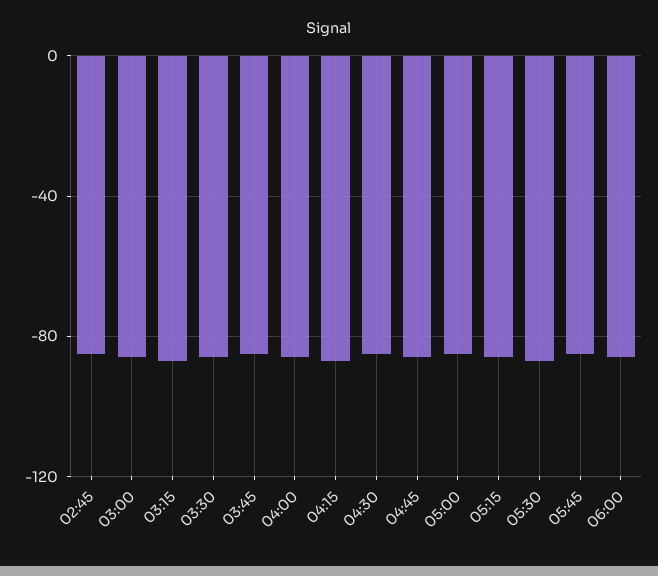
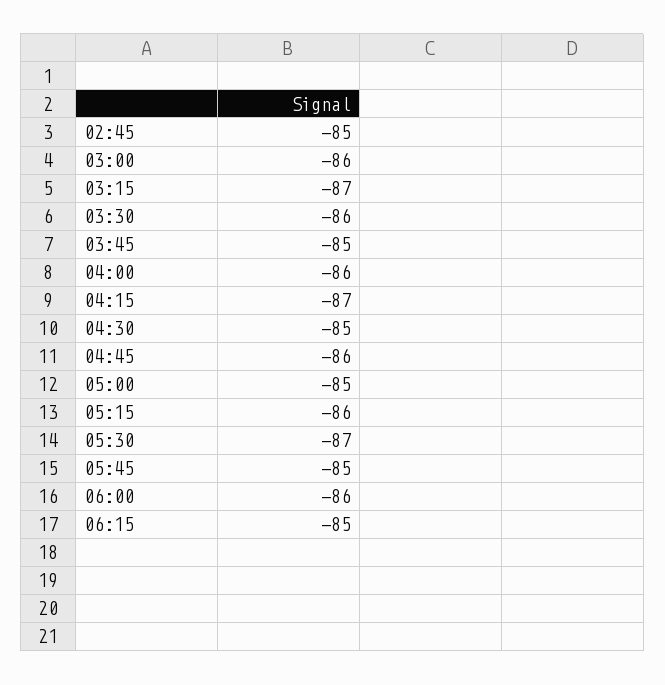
06:15: none -> -85

